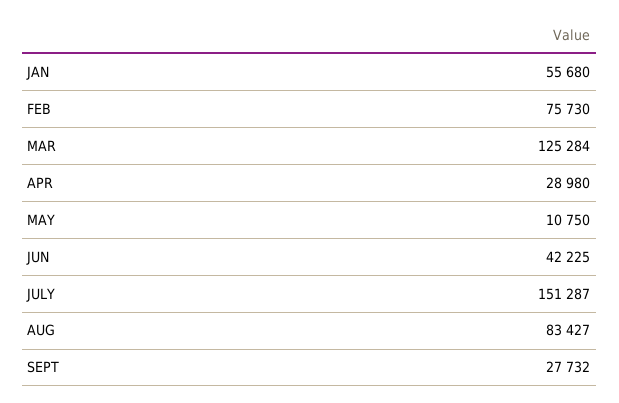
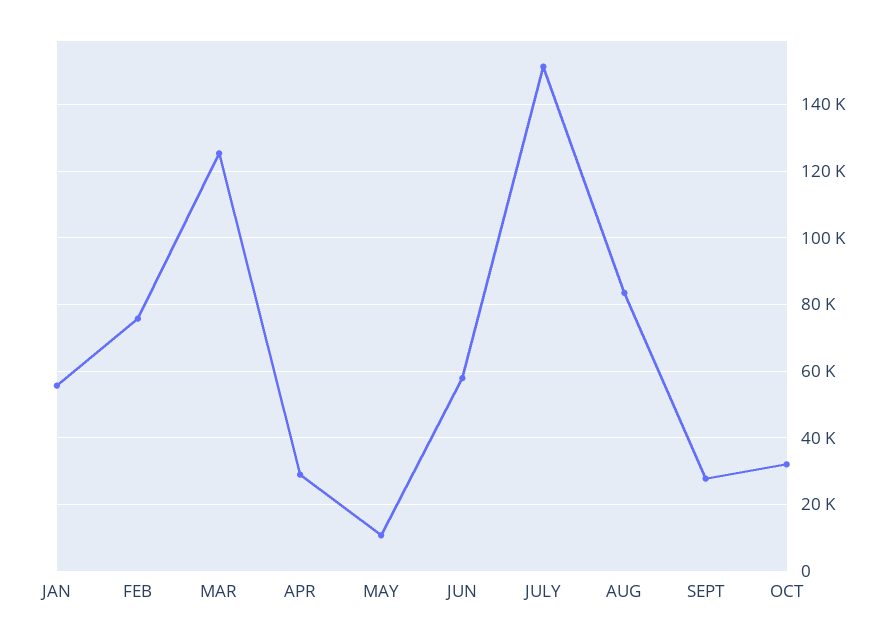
JUN: 42225 -> 58000
OCT: none -> 32000

